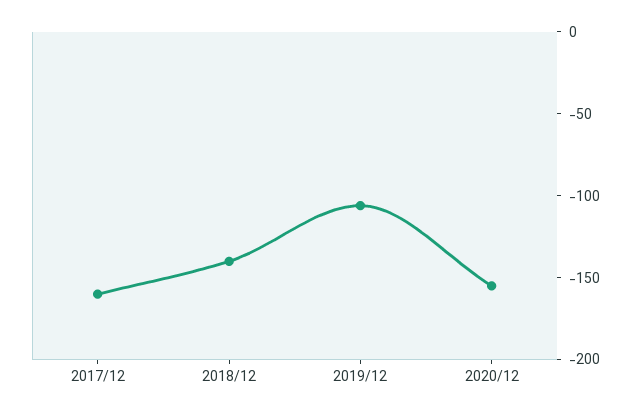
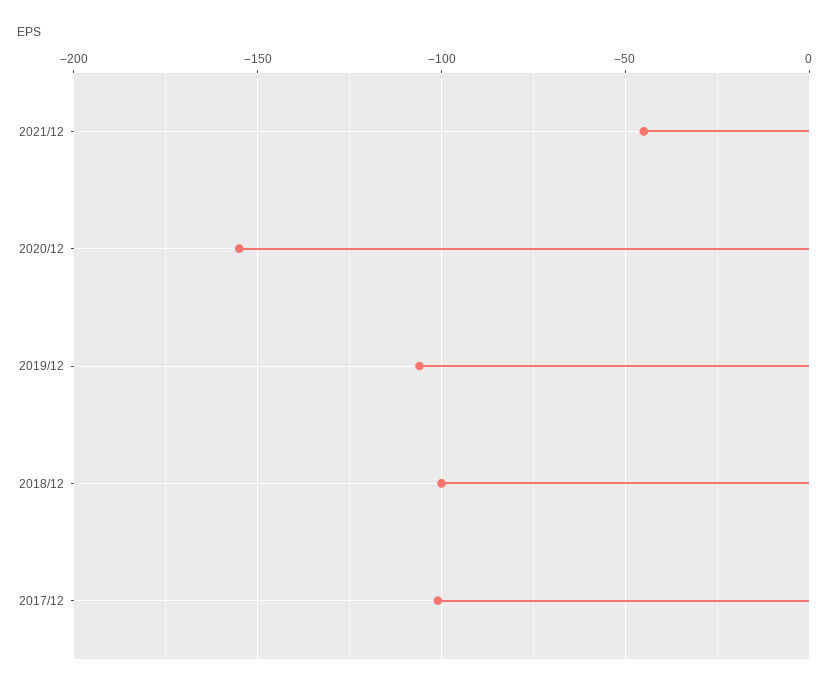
2017/12: -160 -> -100
2018/12: -140 -> -100
2021/12: none -> -45

